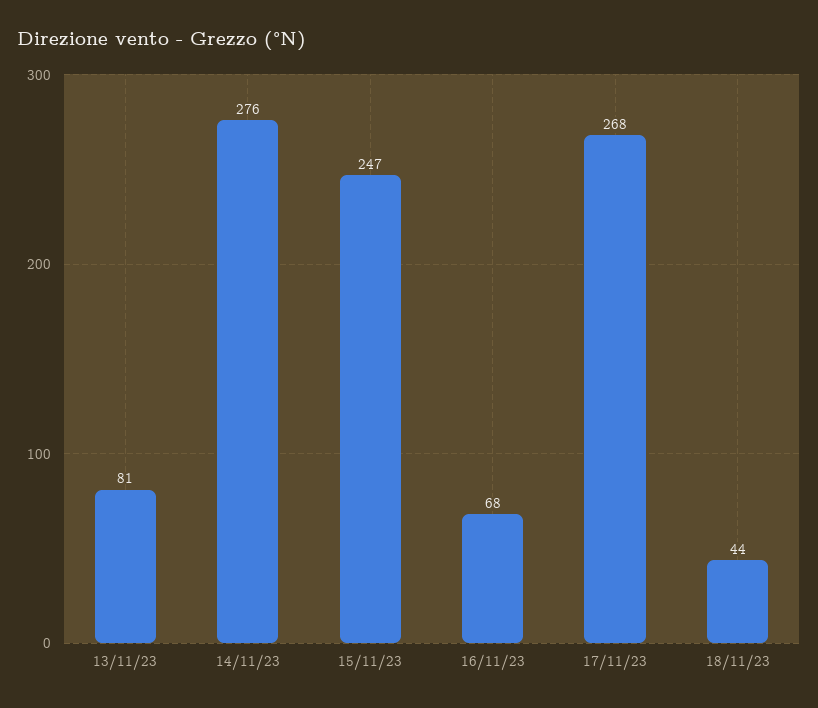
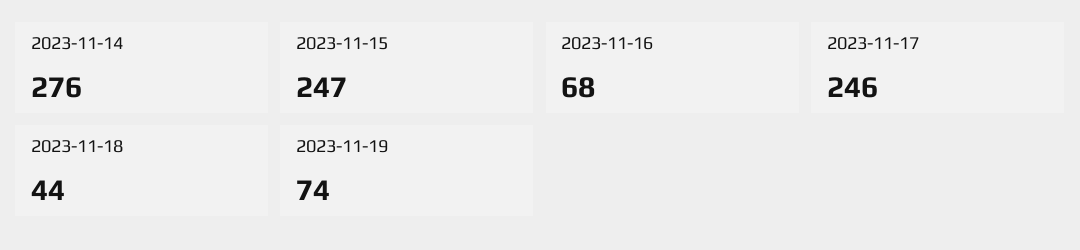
13/11/23: 81 -> none
17/11/23: 268 -> 246
2023-11-19: none -> 74

